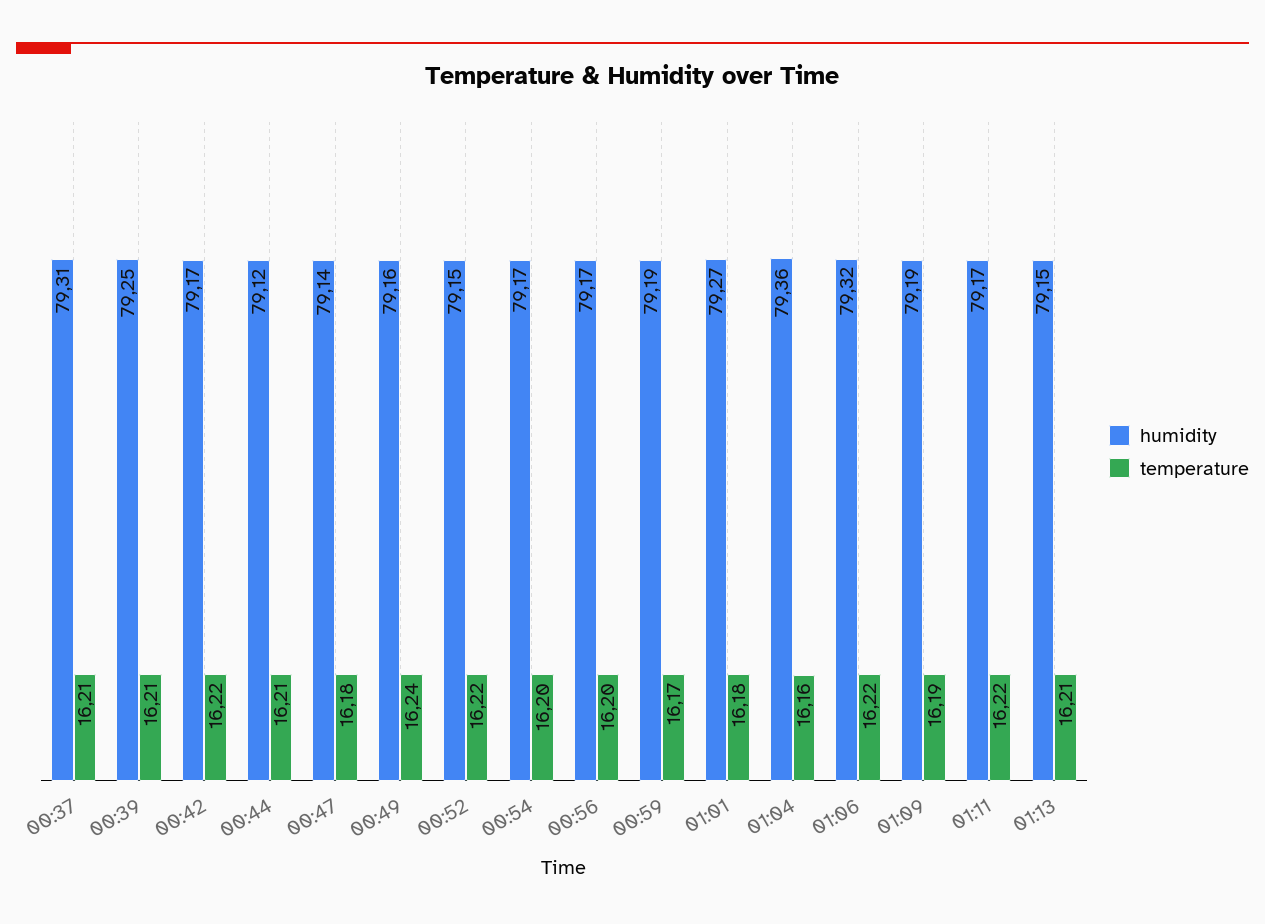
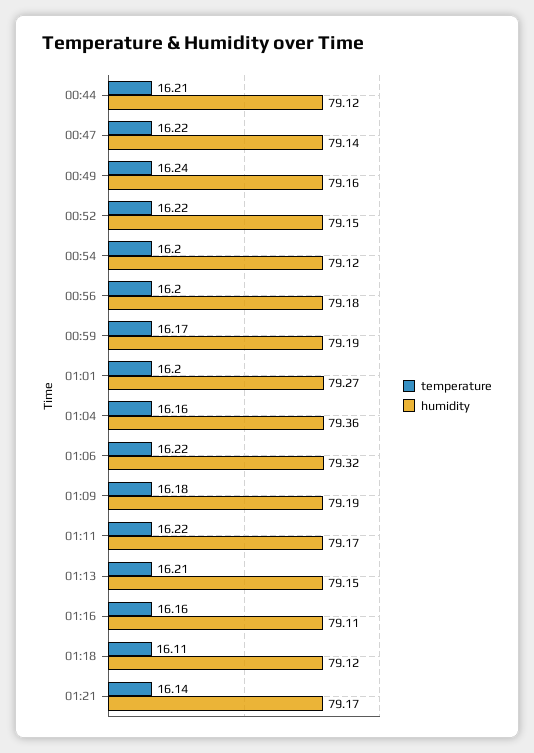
humidity, 00:37: 79.31 -> none
temperature, 00:37: 16.21 -> none
humidity, 00:39: 79.25 -> none
temperature, 00:39: 16.21 -> none
humidity, 00:42: 79.17 -> none
temperature, 00:42: 16.22 -> none
temperature, 00:47: 16.18 -> 16.22
humidity, 00:54: 79.17 -> 79.12
humidity, 00:56: 79.17 -> 79.18
temperature, 01:01: 16.18 -> 16.2
temperature, 01:09: 16.19 -> 16.18
temperature, 01:16: none -> 16.16
humidity, 01:16: none -> 79.11
temperature, 01:18: none -> 16.11
humidity, 01:18: none -> 79.12
temperature, 01:21: none -> 16.14
humidity, 01:21: none -> 79.17

